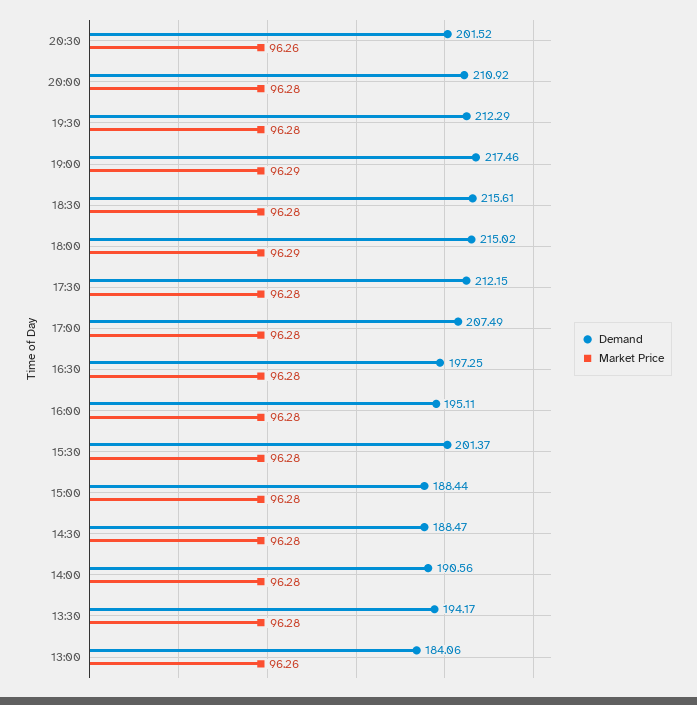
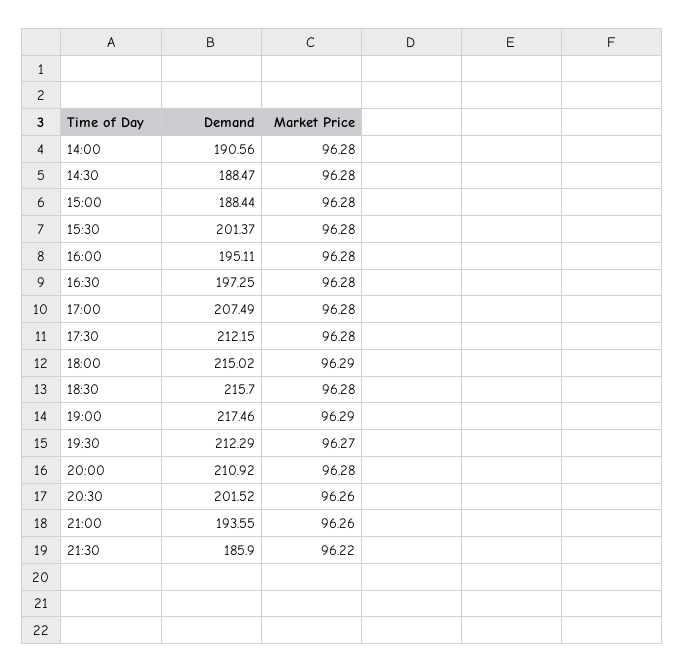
Market Price, 19:30: 96.28 -> 96.27
Demand, 18:30: 215.61 -> 215.7
Demand, 13:30: 194.17 -> none
Market Price, 13:30: 96.28 -> none
Demand, 13:00: 184.06 -> none
Market Price, 13:00: 96.26 -> none
Demand, 21:00: none -> 193.55
Market Price, 21:00: none -> 96.26
Demand, 21:30: none -> 185.9
Market Price, 21:30: none -> 96.22

